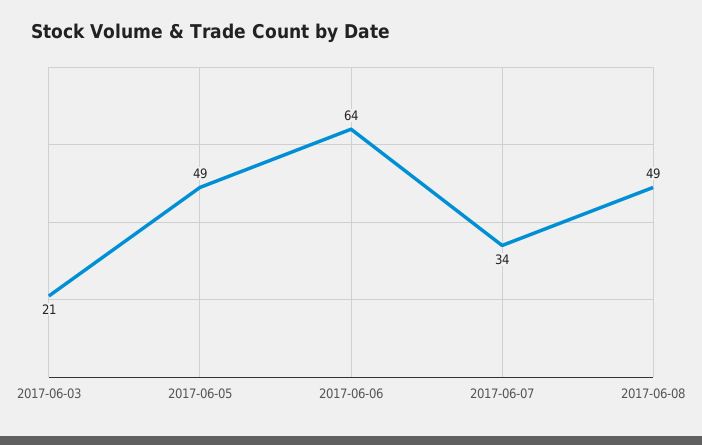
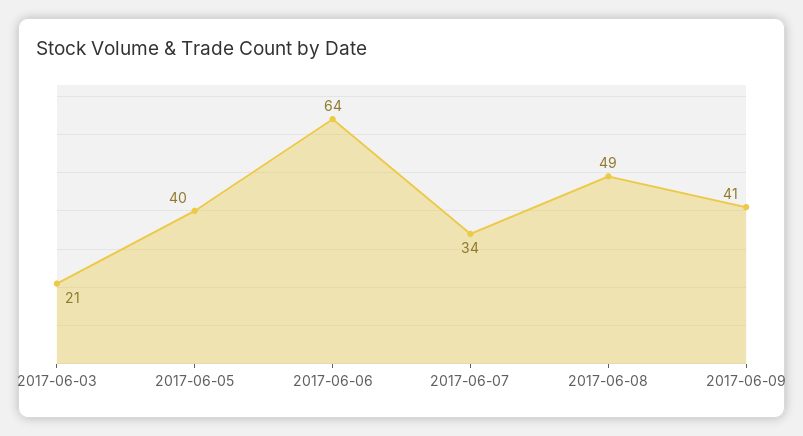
2017-06-05: 49 -> 40
2017-06-09: none -> 41

